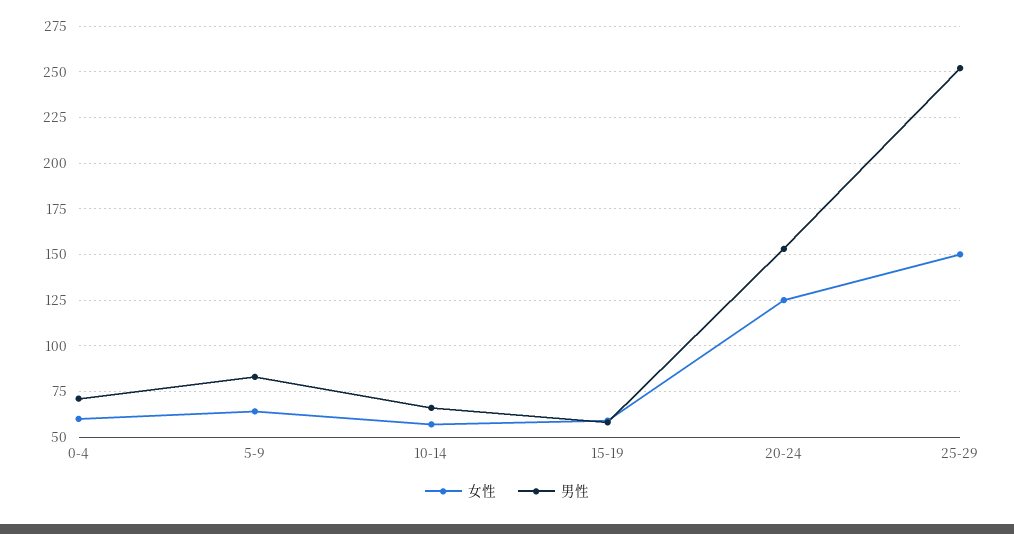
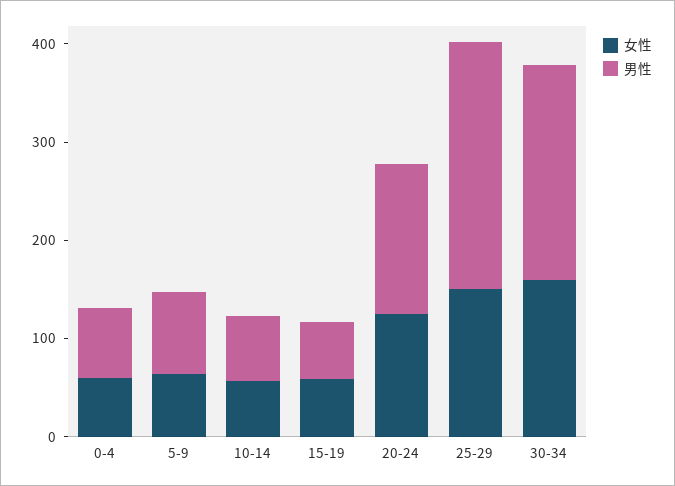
女性, 30-34: none -> 160
男性, 30-34: none -> 220

